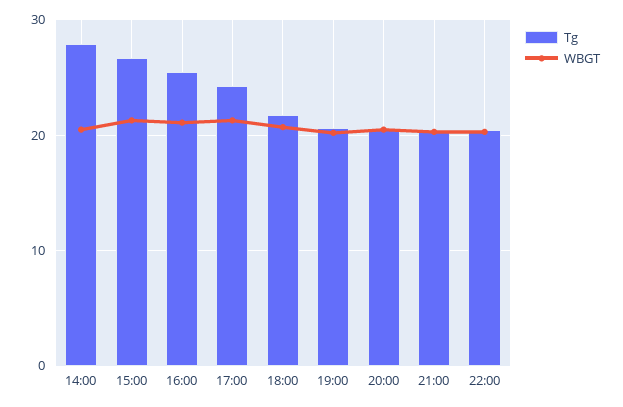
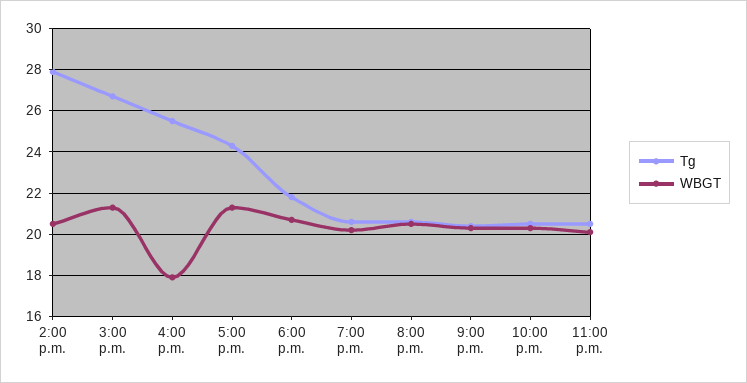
WBGT, 16:00: 21 -> 18
Tg, 11:00 p.m.: none -> 20.5
WBGT, 11:00 p.m.: none -> 20

